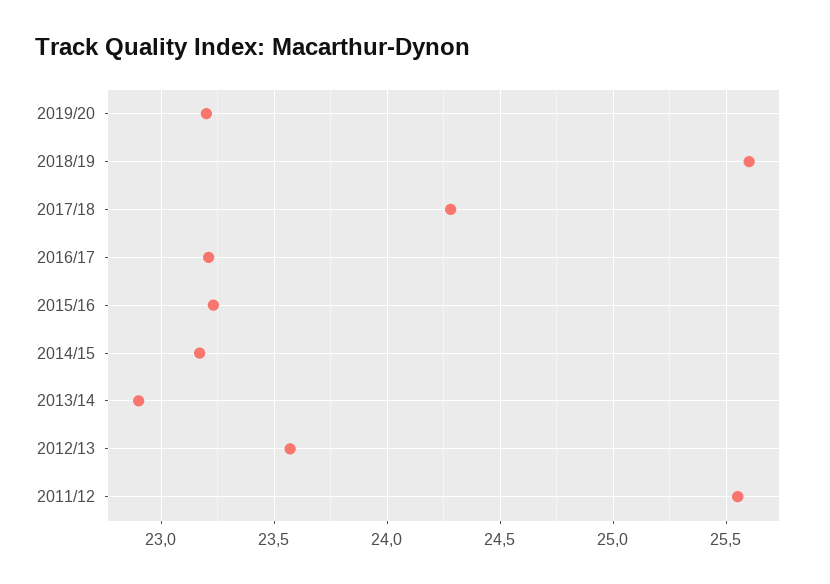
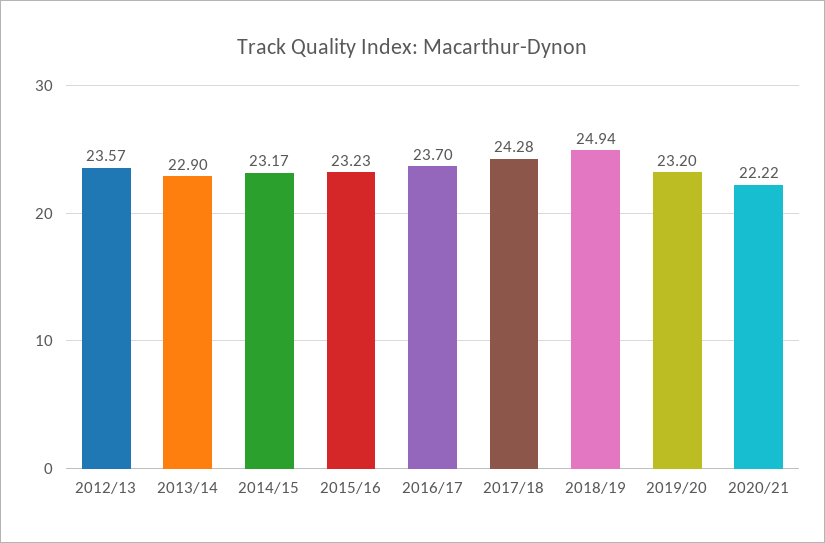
2018/19: 25.6 -> 24.94
2016/17: 23.2 -> 23.7
2011/12: 25.55 -> none
2020/21: none -> 22.22

